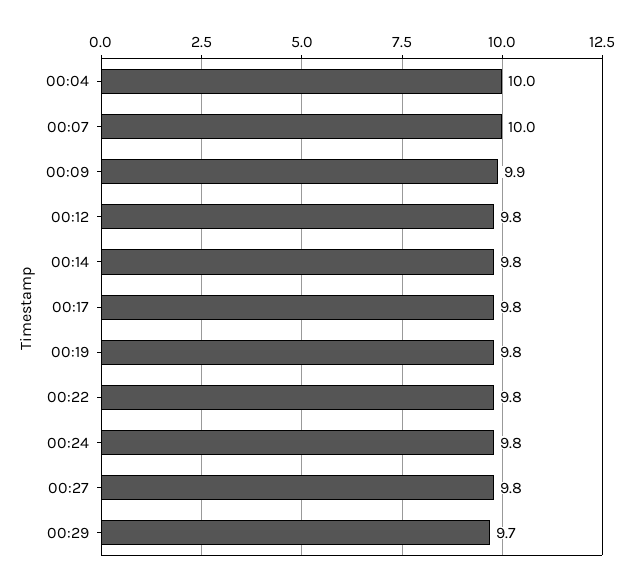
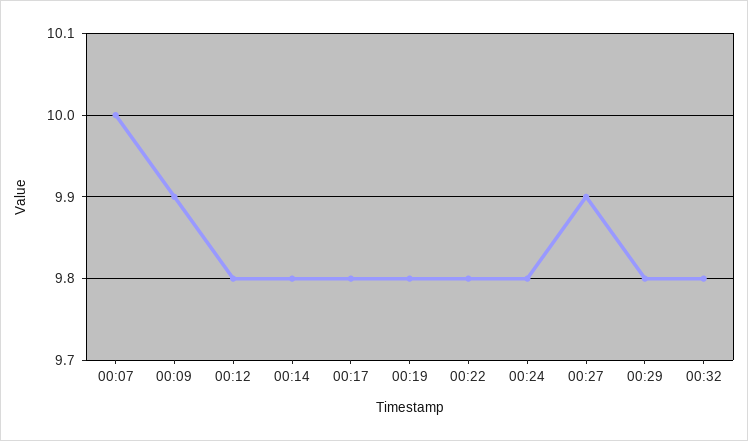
00:04: 10 -> none
00:27: 9.8 -> 9.9
00:29: 9.7 -> 9.8
00:32: none -> 9.8

